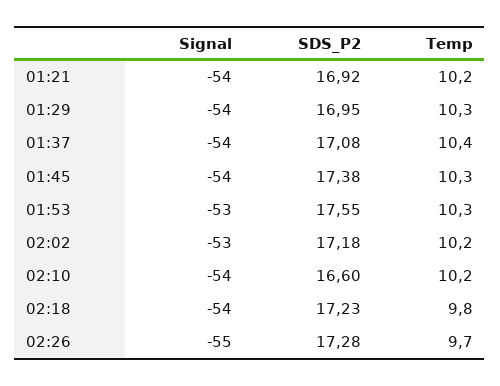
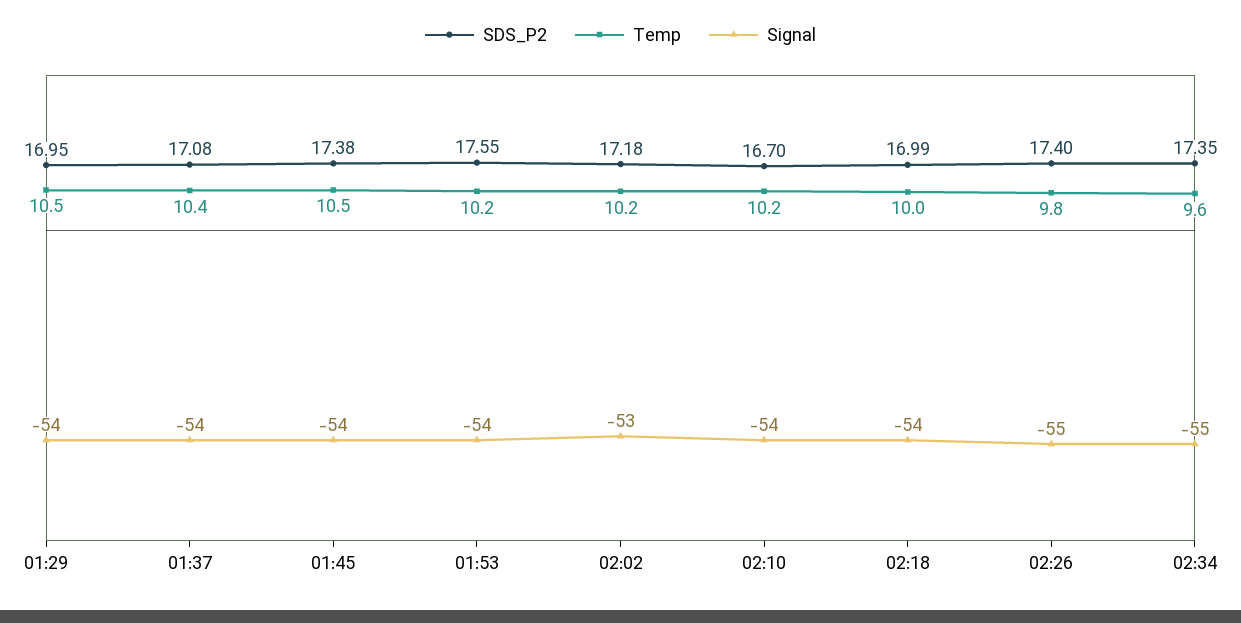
Signal, 01:21: -54 -> none
SDS_P2, 01:21: 16.92 -> none
Temp, 01:21: 10.2 -> none
Temp, 01:29: 10.3 -> 10.5
Temp, 01:45: 10.3 -> 10.5
Signal, 01:53: -53 -> -54
Temp, 01:53: 10.3 -> 10.2
SDS_P2, 02:10: 16.6 -> 16.7
SDS_P2, 02:18: 17.23 -> 16.99
Temp, 02:18: 9.8 -> 10
SDS_P2, 02:26: 17.28 -> 17.4
Temp, 02:26: 9.7 -> 9.8
SDS_P2, 02:34: none -> 17.35
Temp, 02:34: none -> 9.6
Signal, 02:34: none -> -55

